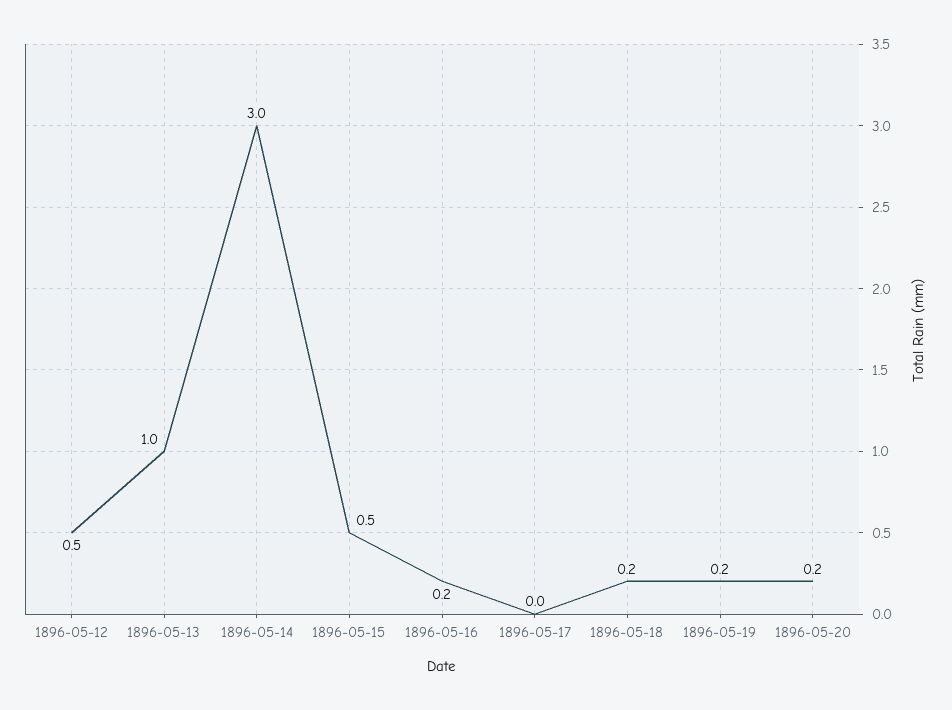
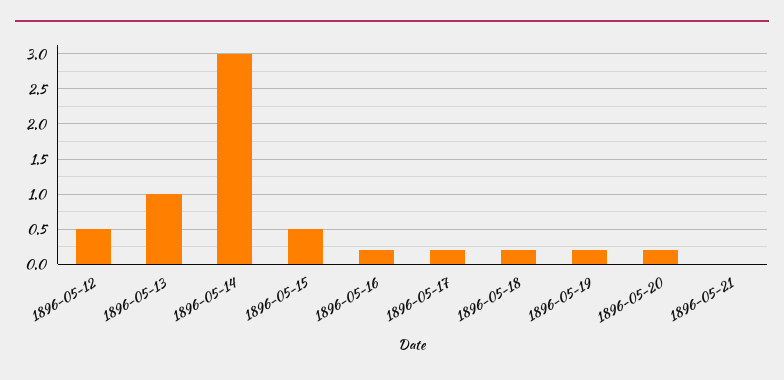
1896-05-17: 0 -> 0.2
1896-05-21: none -> 0

